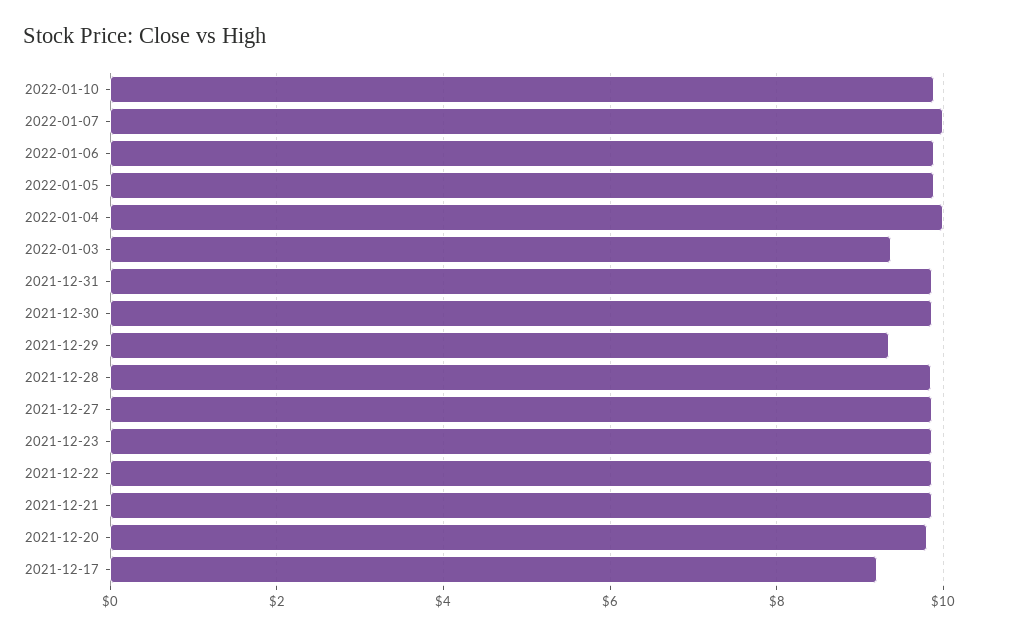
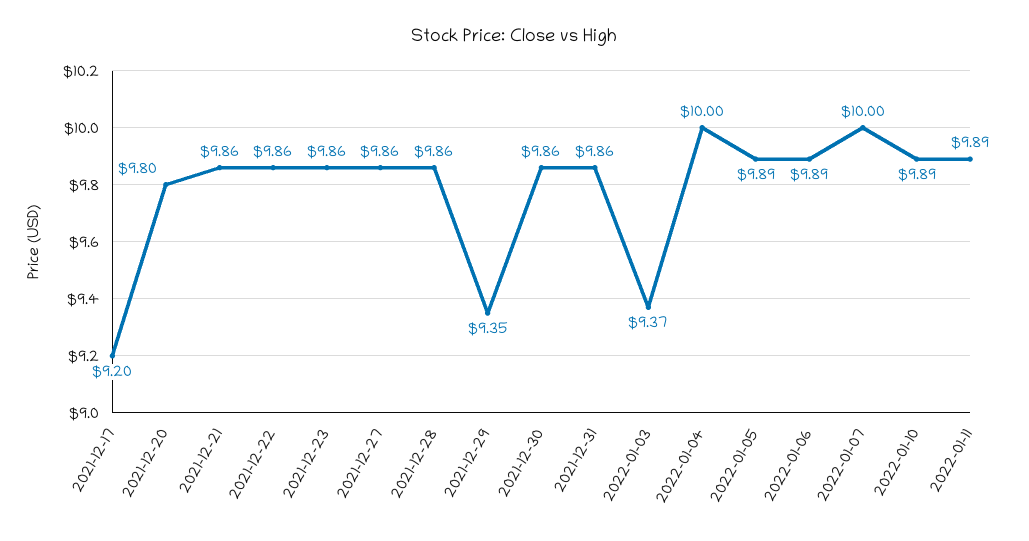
2022-01-11: none -> 9.89

